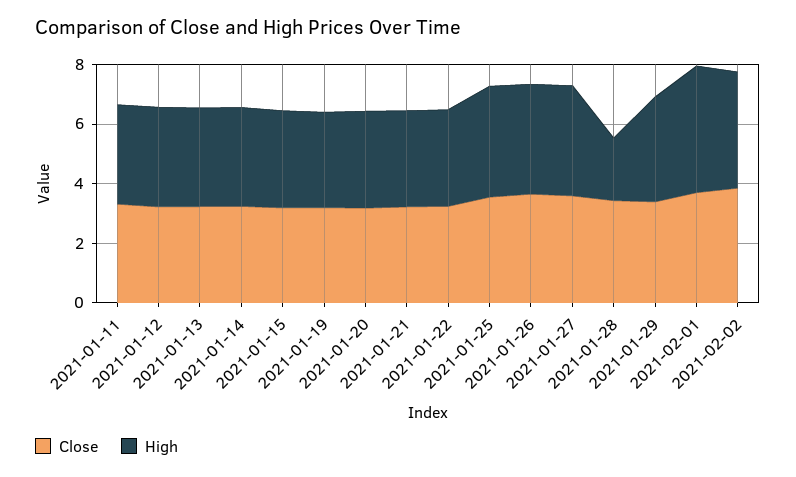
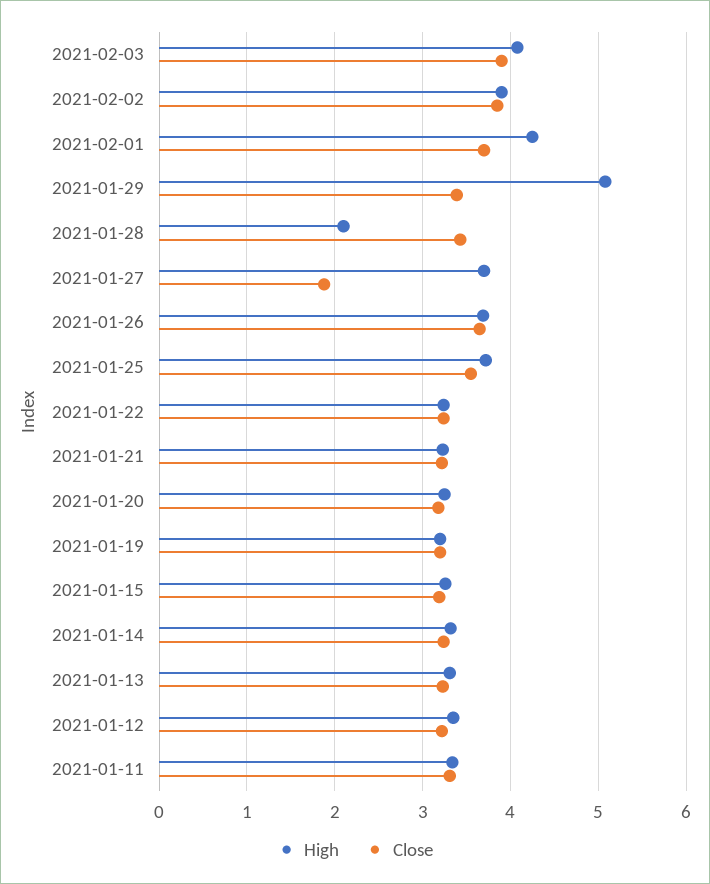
Close, 2021-01-27: 3.5 -> 1.9
High, 2021-01-29: 3.5 -> 5.1
High, 2021-02-03: none -> 4.1
Close, 2021-02-03: none -> 3.9

